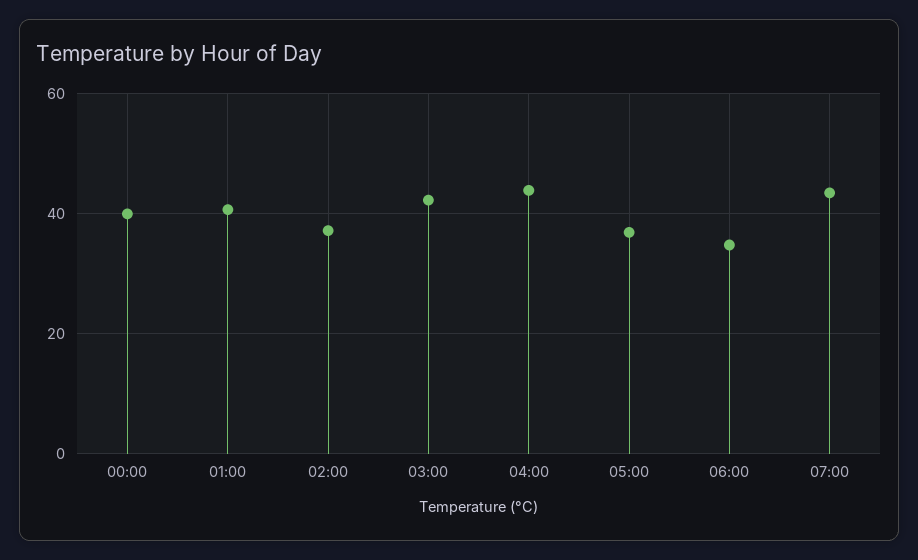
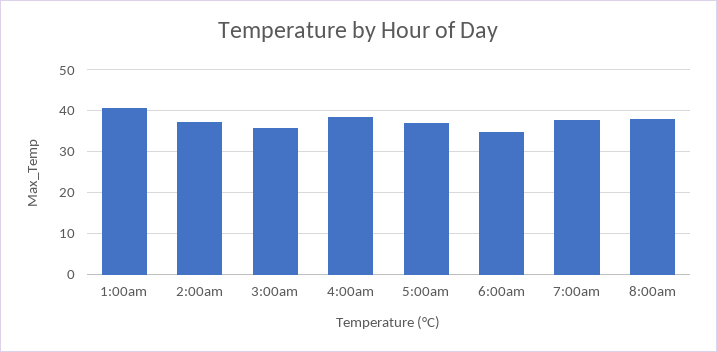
00:00: 40 -> none
03:00: 42 -> 36
04:00: 44 -> 38
07:00: 44 -> 38
8:00am: none -> 38

